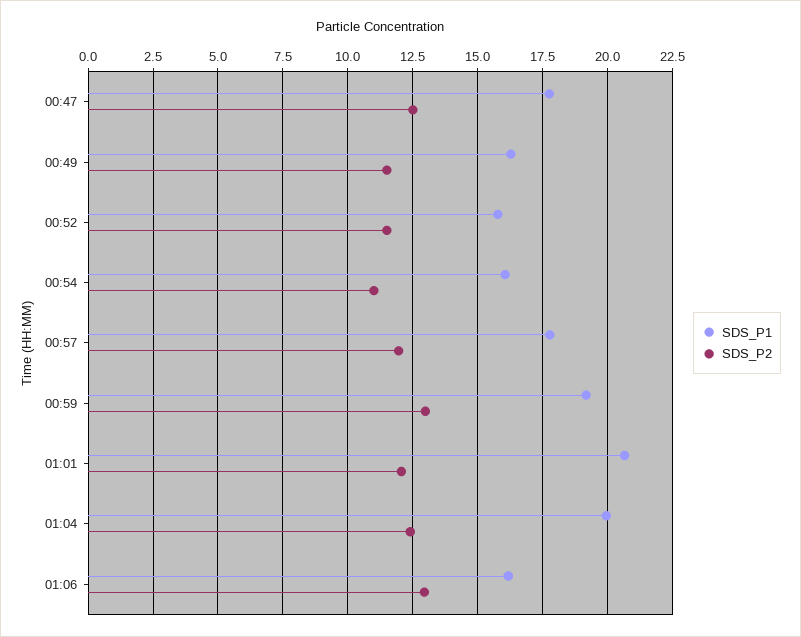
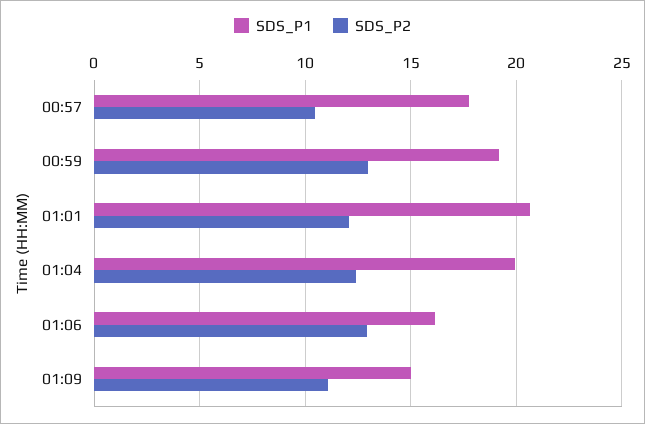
SDS_P1, 00:47: 17.75 -> none
SDS_P2, 00:47: 12.5 -> none
SDS_P1, 00:49: 16.25 -> none
SDS_P2, 00:49: 11.5 -> none
SDS_P1, 00:52: 15.75 -> none
SDS_P2, 00:52: 11.5 -> none
SDS_P1, 00:54: 16 -> none
SDS_P2, 00:54: 11 -> none
SDS_P2, 00:57: 12 -> 10.5
SDS_P1, 01:09: none -> 15
SDS_P2, 01:09: none -> 11

